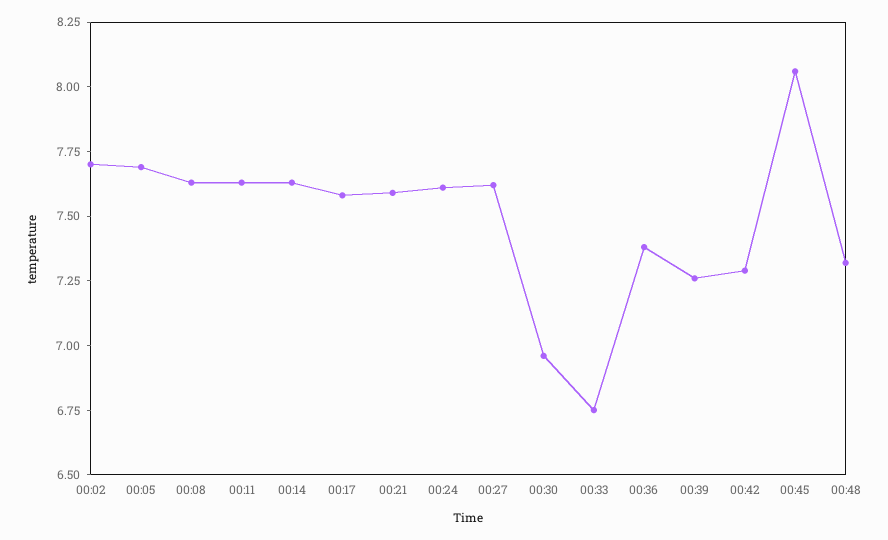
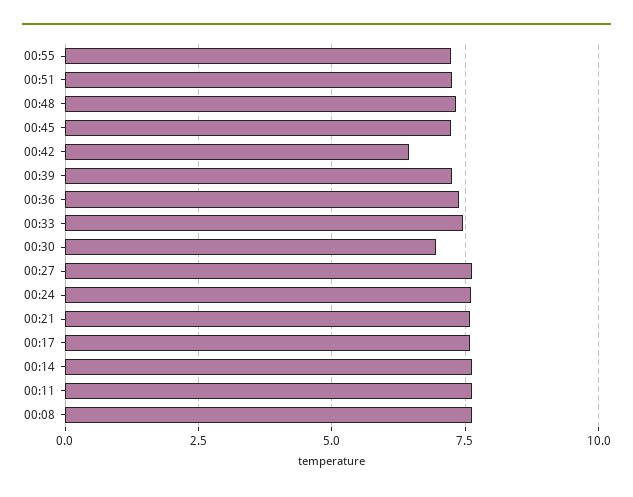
00:02: 7.7 -> none
00:05: 7.7 -> none
00:33: 6.75 -> 7.5
00:42: 7.3 -> 6.5
00:45: 8.05 -> 7.25
00:55: none -> 7.25
00:51: none -> 7.25

